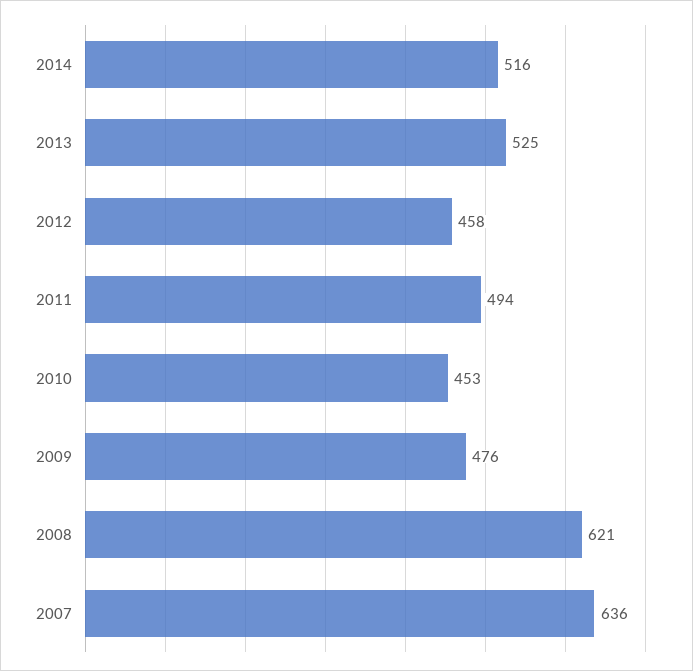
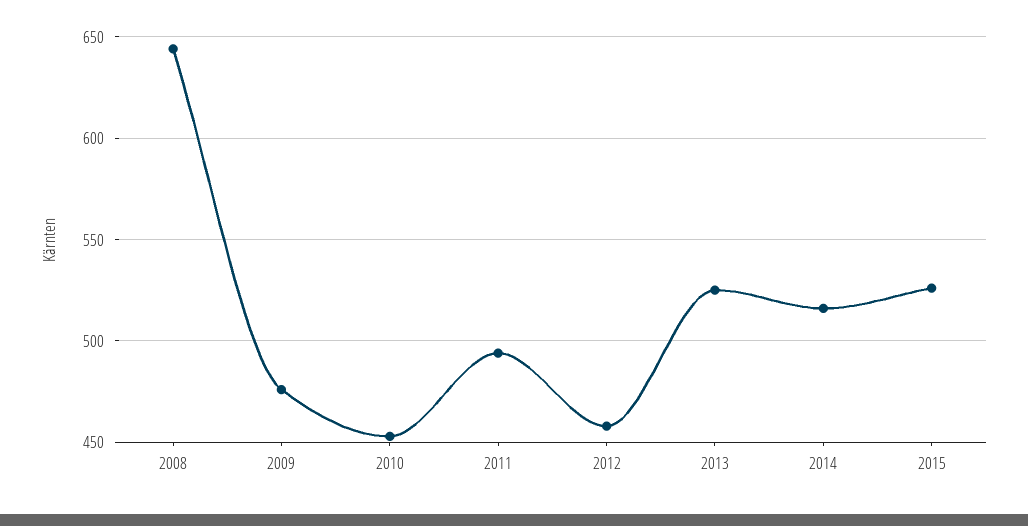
2008: 621 -> 645
2007: 636 -> none
2015: none -> 525

